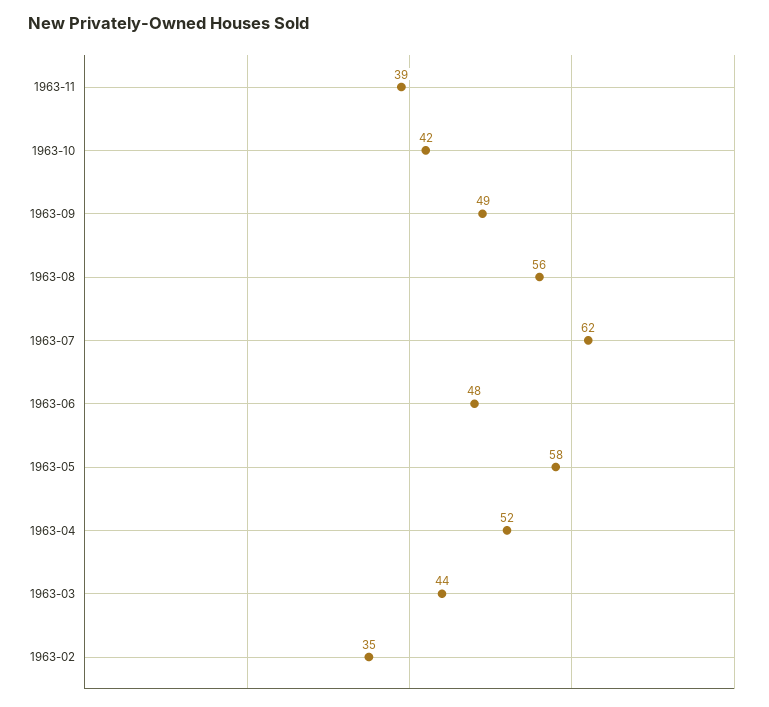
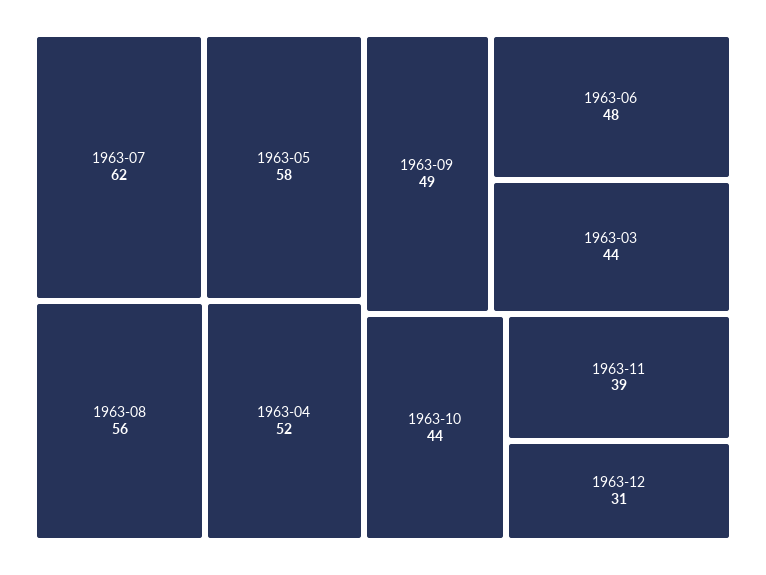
1963-10: 42 -> 44
1963-02: 35 -> none
1963-12: none -> 31

